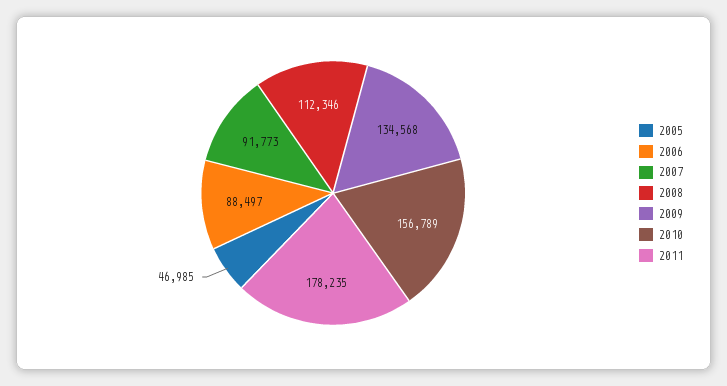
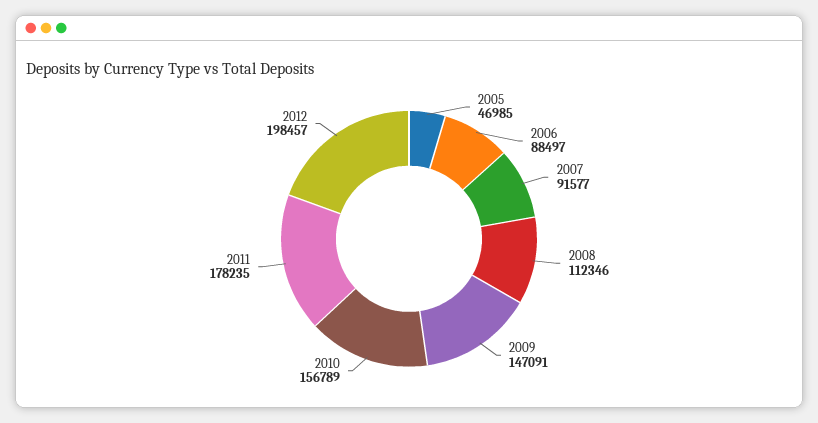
2007: 91773 -> 91577
2009: 134568 -> 147091
2012: none -> 198457

